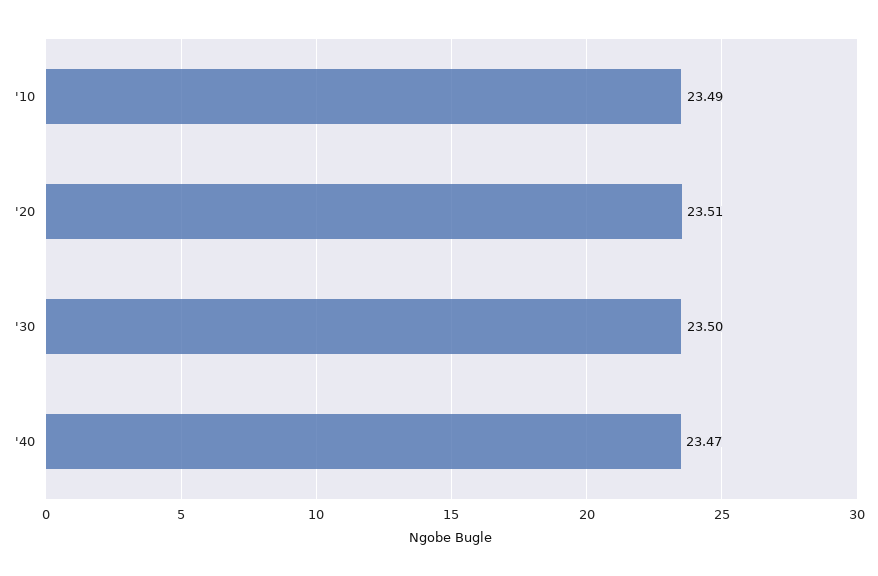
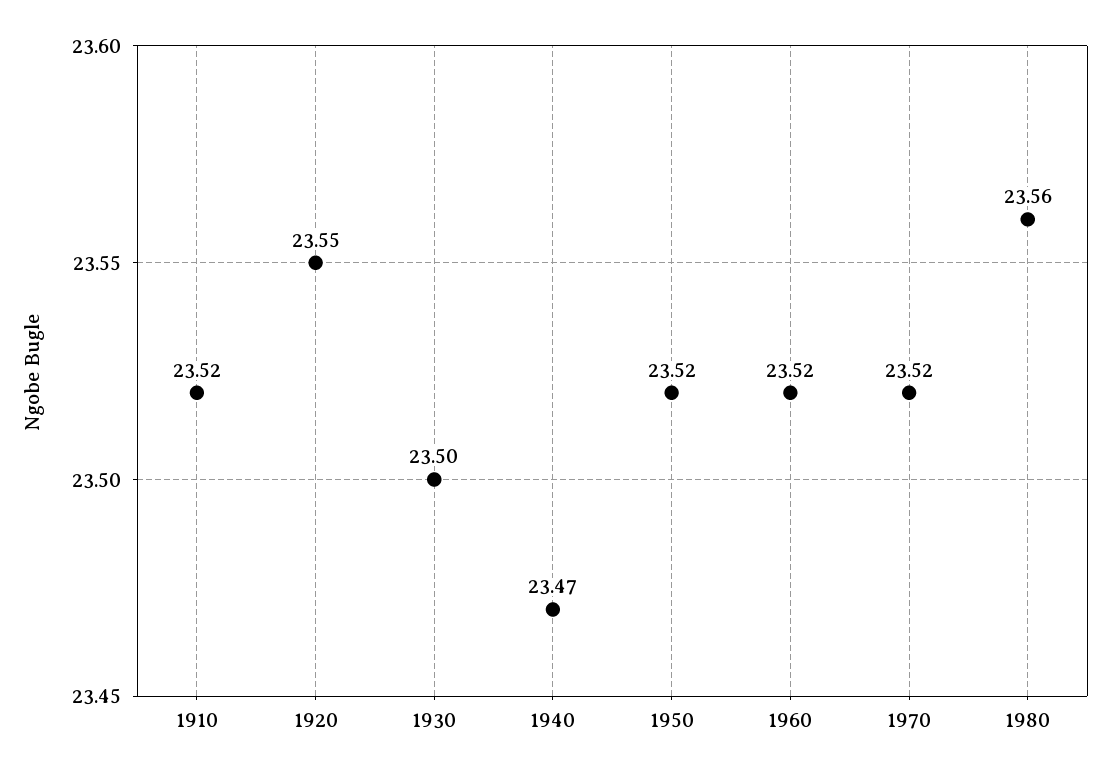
'10: 23.49 -> 23.52
'20: 23.51 -> 23.55
1950: none -> 23.52
1960: none -> 23.52
1970: none -> 23.52
1980: none -> 23.56

